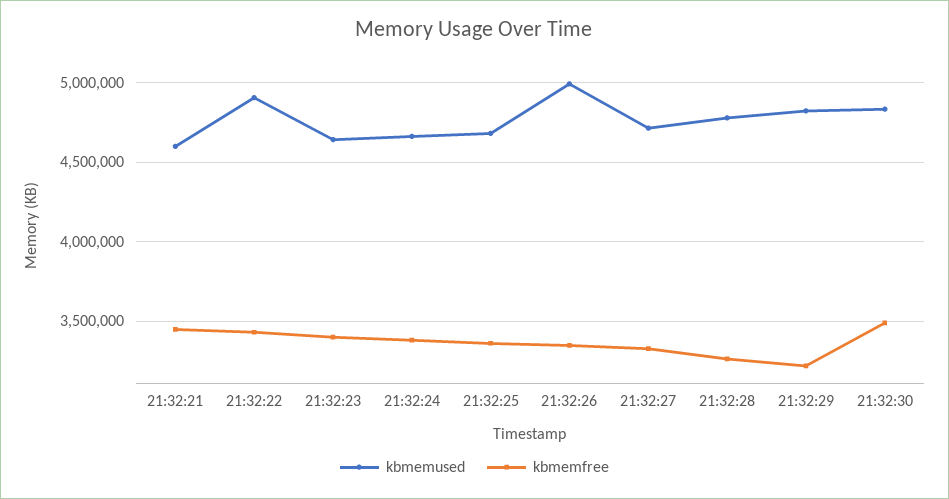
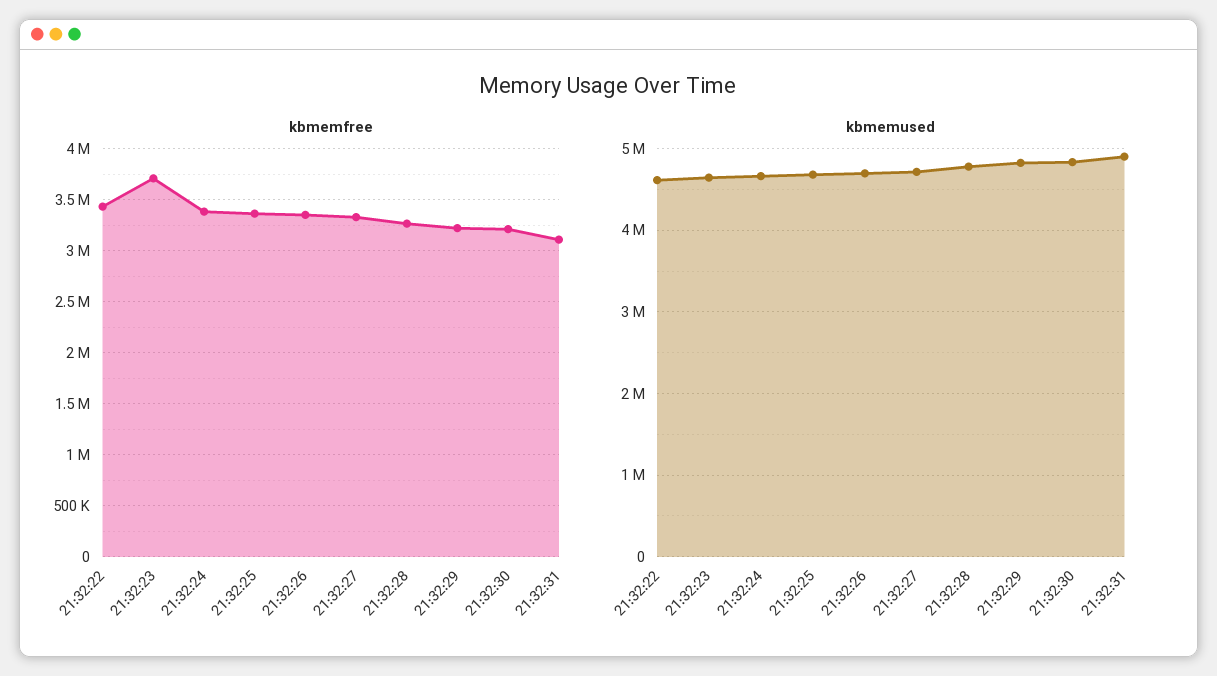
kbmemused, 21:32:21: 4600000 -> none
kbmemfree, 21:32:21: 3450000 -> none
kbmemused, 21:32:22: 4900000 -> 4600000
kbmemfree, 21:32:23: 3400000 -> 3700000
kbmemused, 21:32:26: 5000000 -> 4700000
kbmemfree, 21:32:30: 3500000 -> 3200000
kbmemfree, 21:32:31: none -> 3100000
kbmemused, 21:32:31: none -> 4900000

